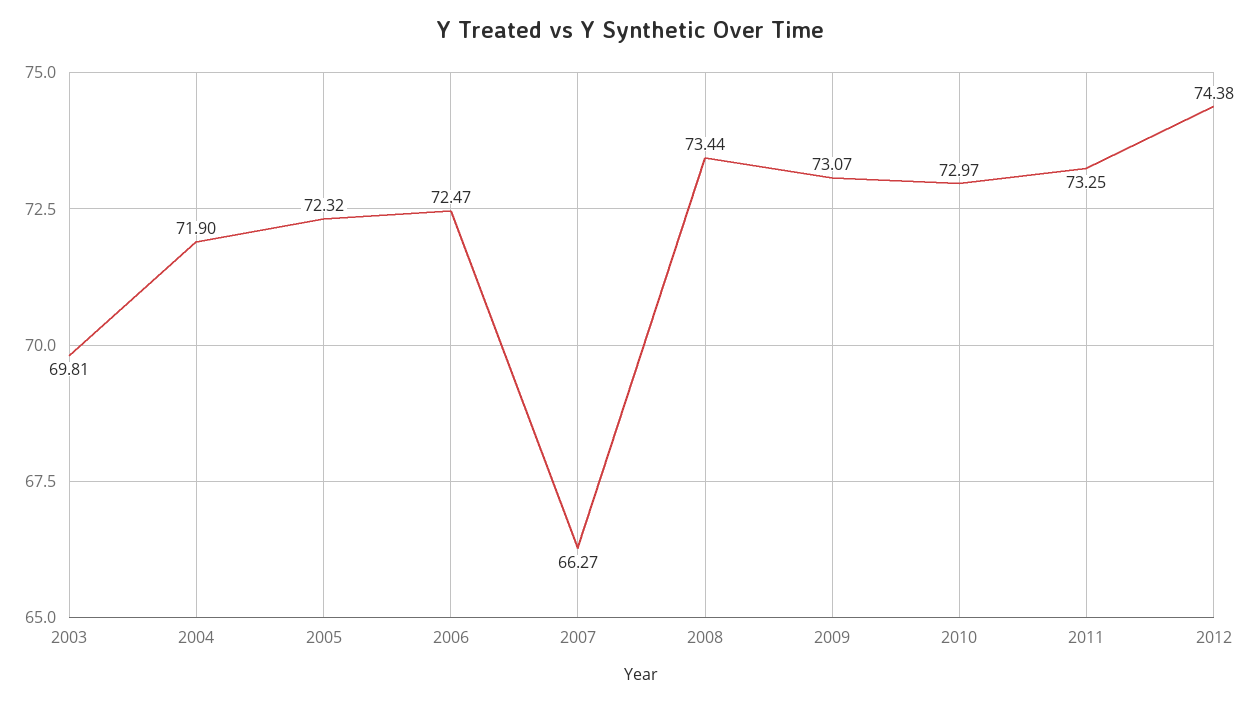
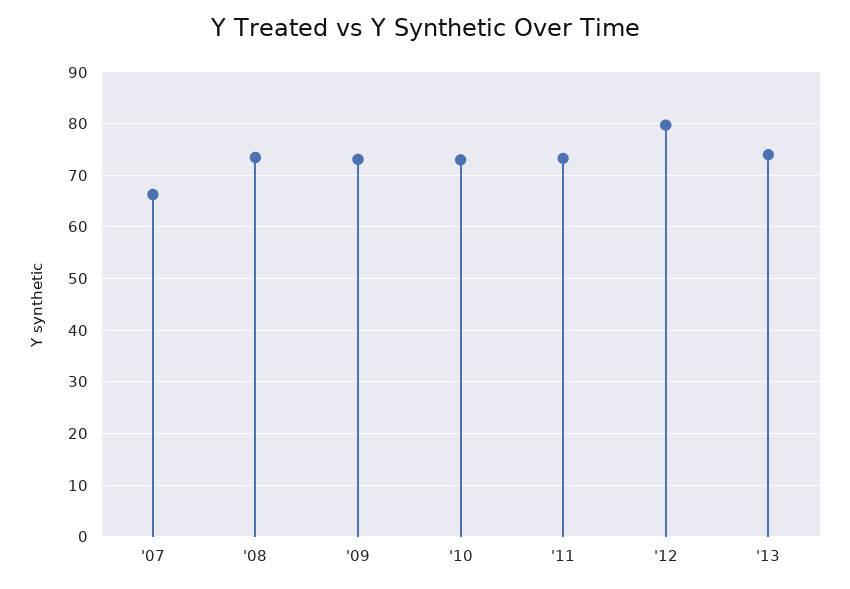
2003: 69.81 -> none
2004: 71.9 -> none
2005: 72.32 -> none
2006: 72.47 -> none
2012: 74.38 -> 80
'13: none -> 74

